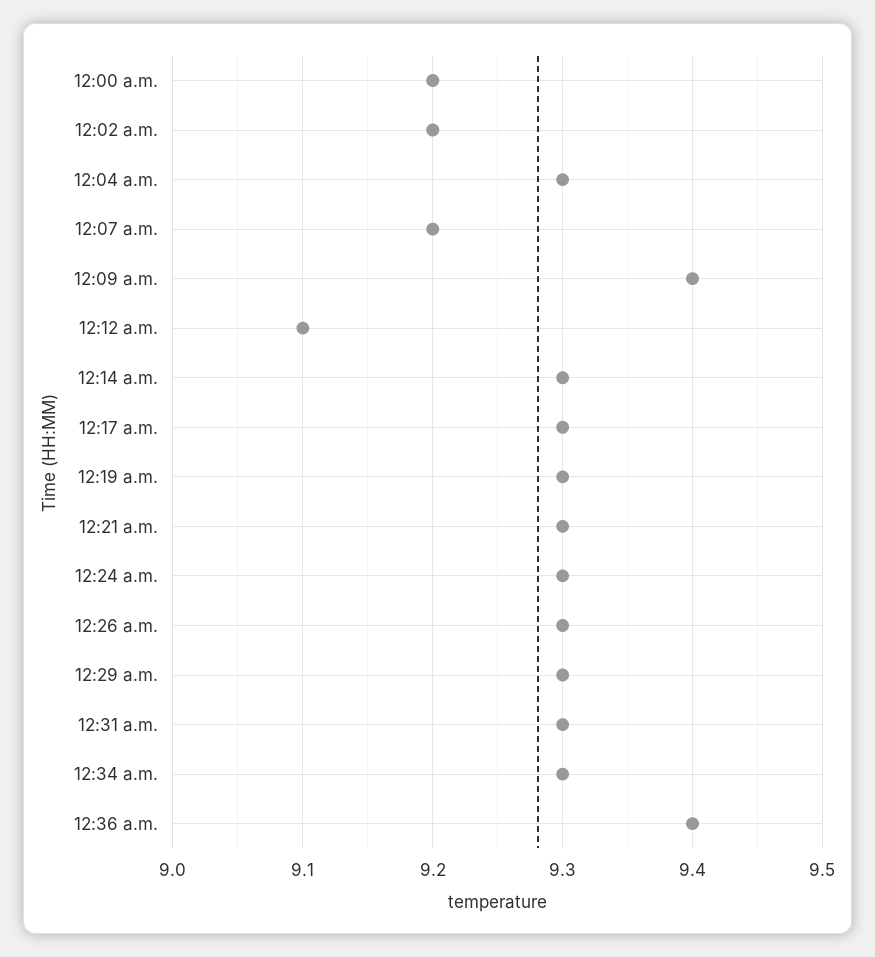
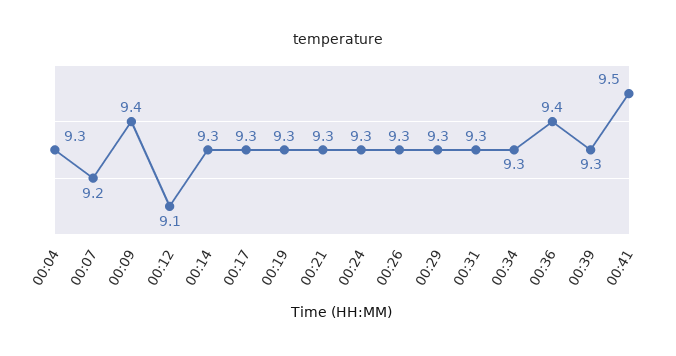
12:00 a.m.: 9.2 -> none
12:02 a.m.: 9.2 -> none
00:39: none -> 9.3
00:41: none -> 9.5

